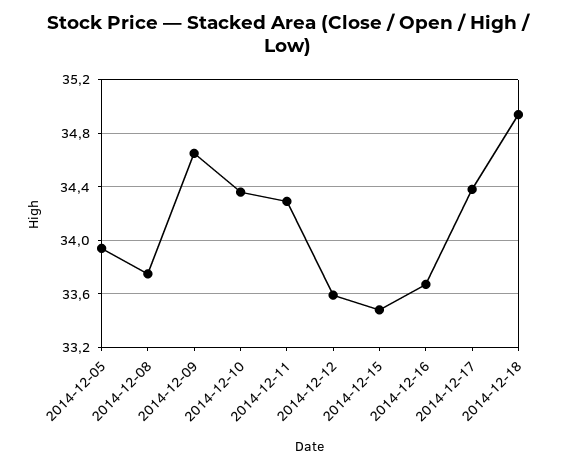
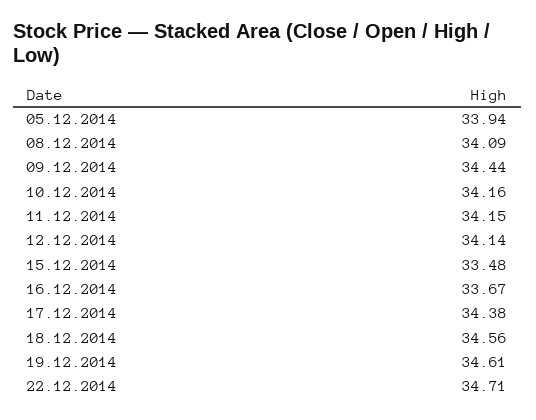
2014-12-08: 33.75 -> 34.09
2014-12-09: 34.65 -> 34.44
2014-12-10: 34.35 -> 34.16
2014-12-11: 34.3 -> 34.15
2014-12-12: 33.6 -> 34.14
2014-12-18: 34.95 -> 34.56
19.12.2014: none -> 34.61
22.12.2014: none -> 34.71

